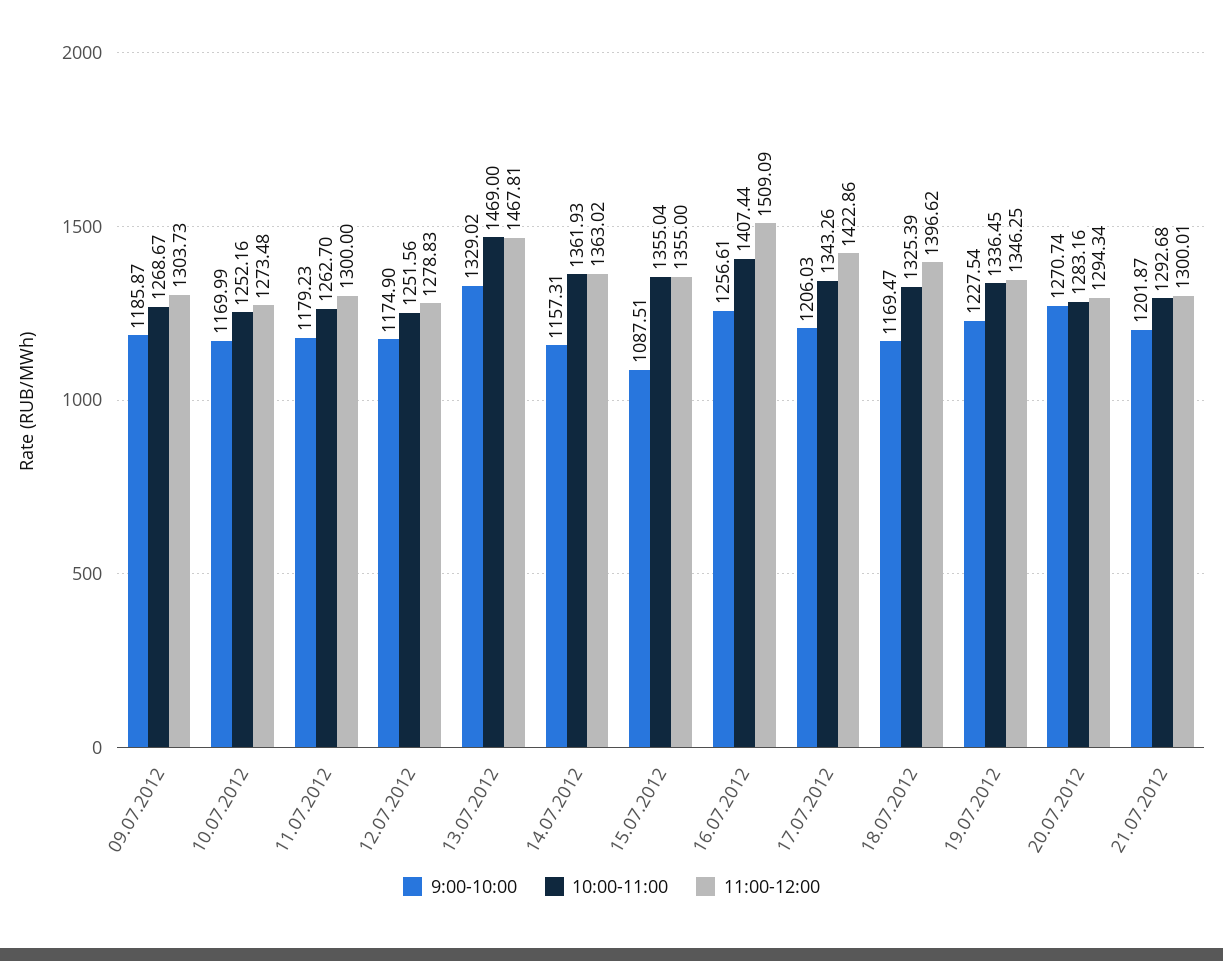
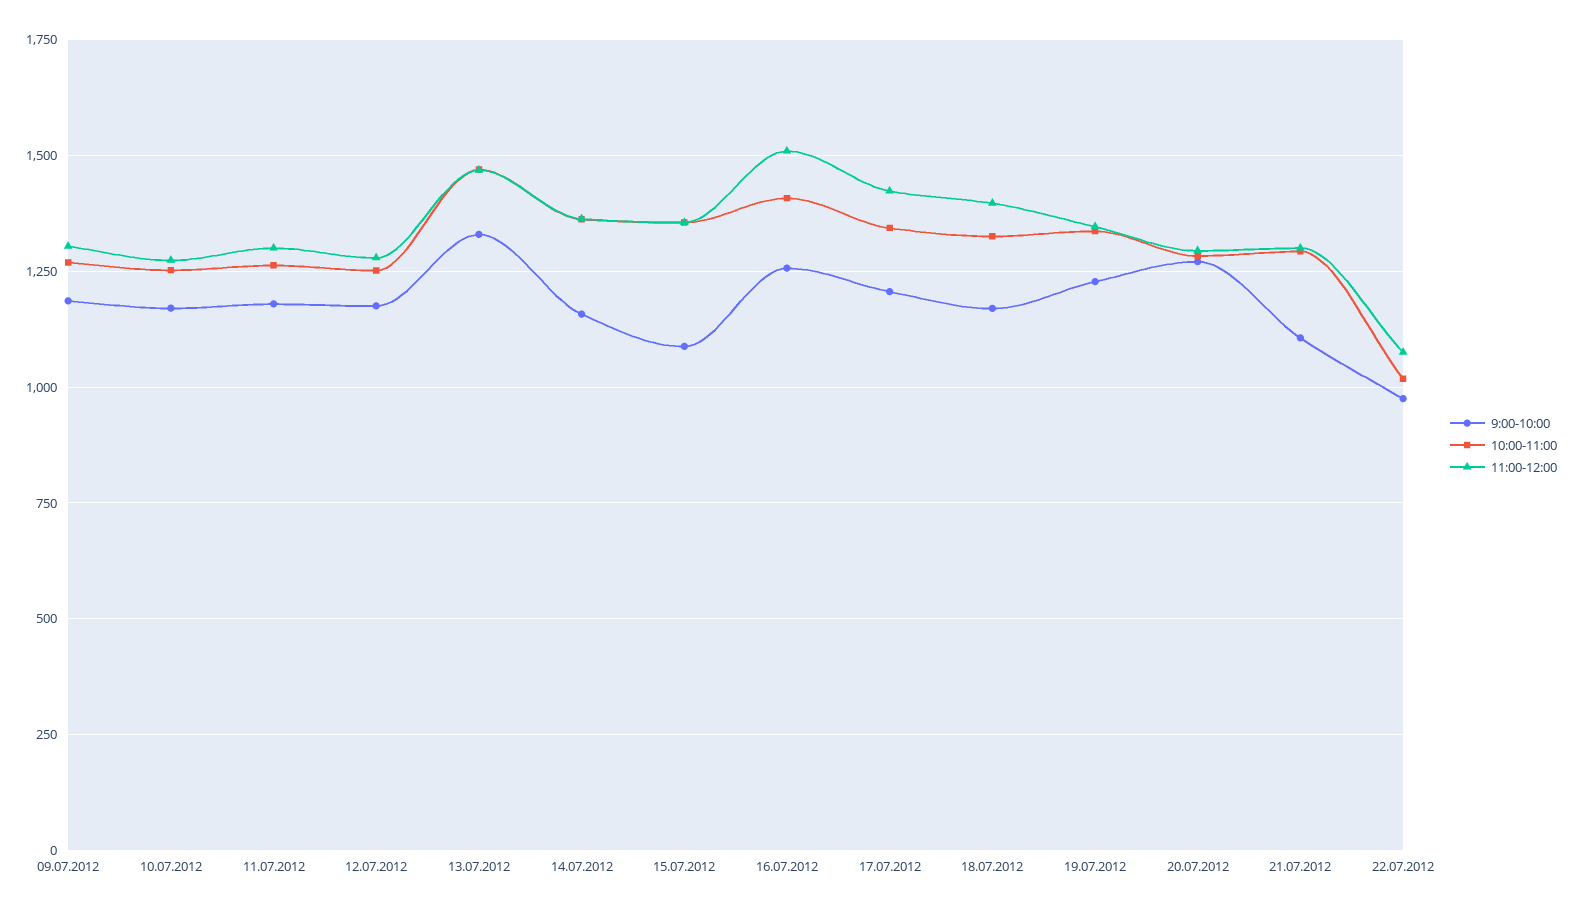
9:00-10:00, 21.07.2012: 1201.87 -> 1100
9:00-10:00, 22.07.2012: none -> 975
10:00-11:00, 22.07.2012: none -> 1025
11:00-12:00, 22.07.2012: none -> 1075

